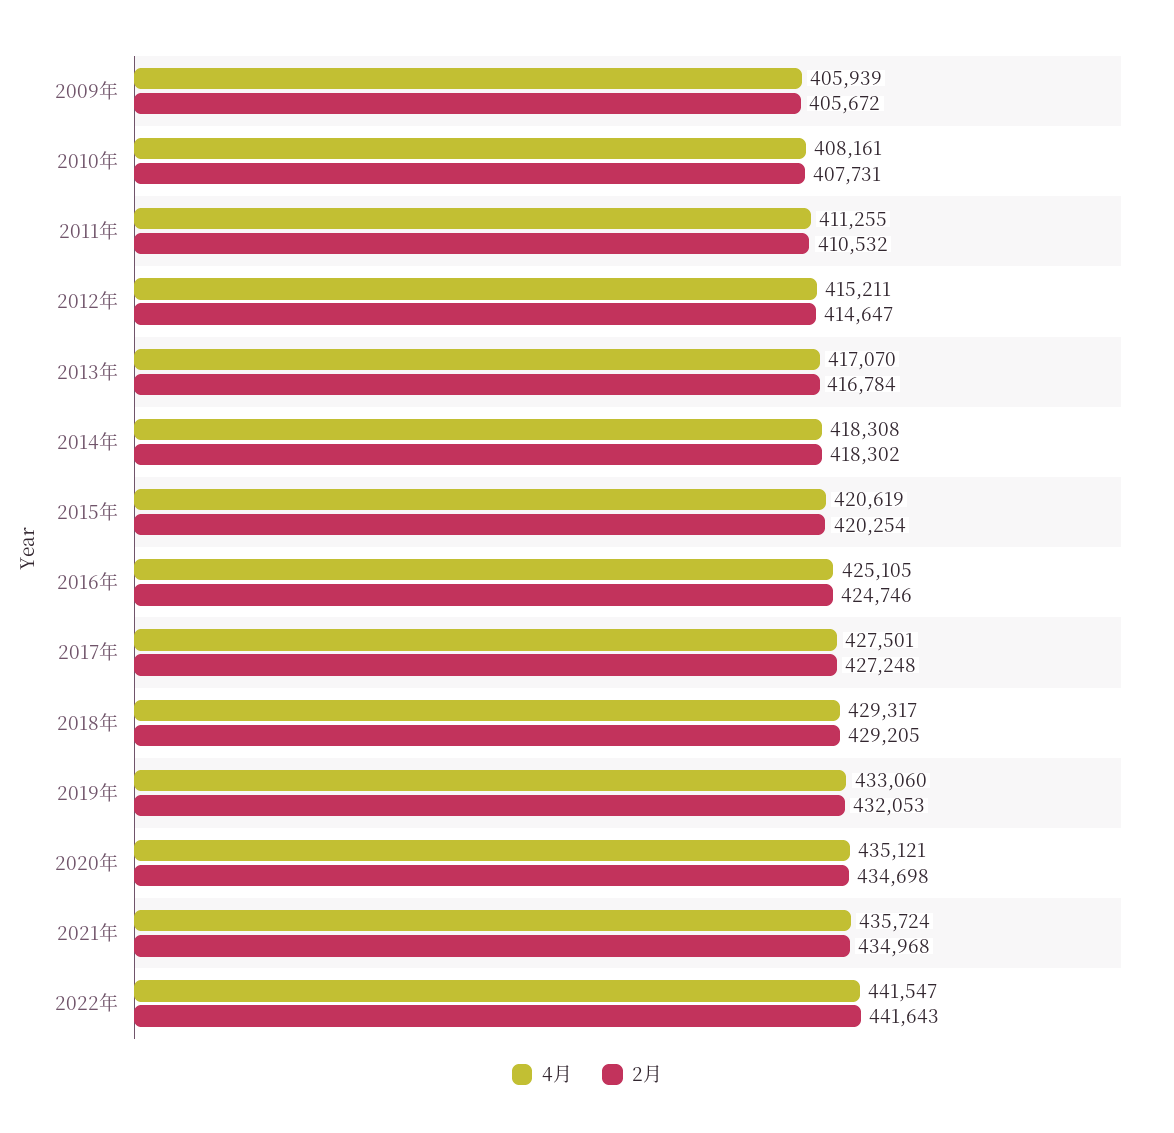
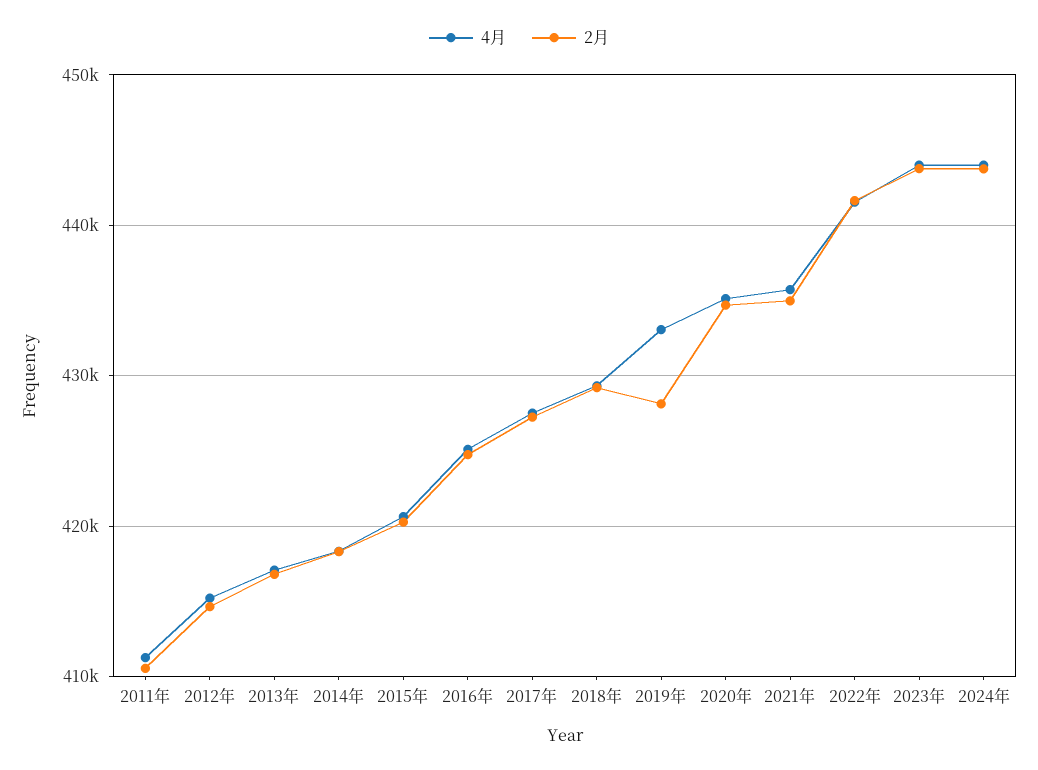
4月, 2009年: 405939 -> none
2月, 2009年: 405672 -> none
4月, 2010年: 408161 -> none
2月, 2010年: 407731 -> none
2月, 2019年: 432053 -> 428000
4月, 2023年: none -> 444000
2月, 2023年: none -> 444000
4月, 2024年: none -> 444000
2月, 2024年: none -> 444000

